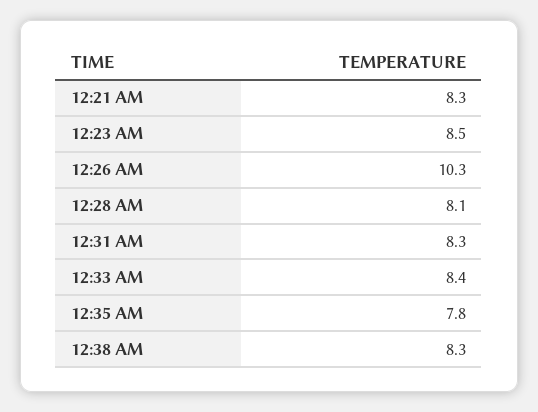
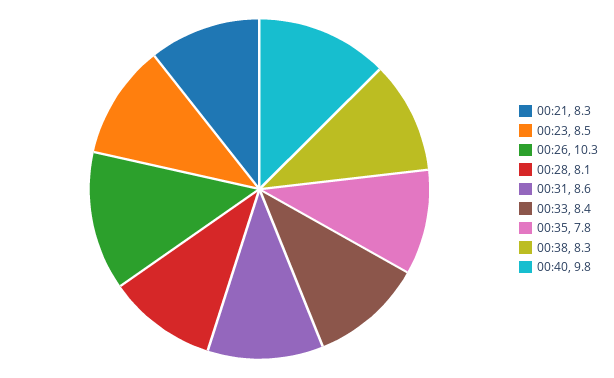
12:31 AM: 8.3 -> 8.6
00:40: none -> 9.8

